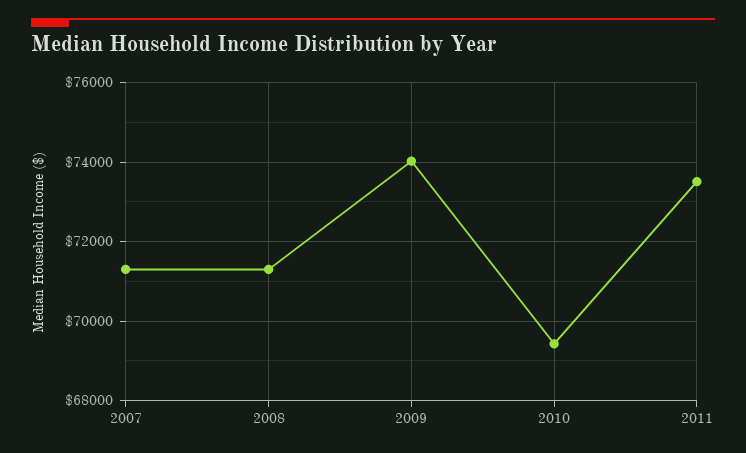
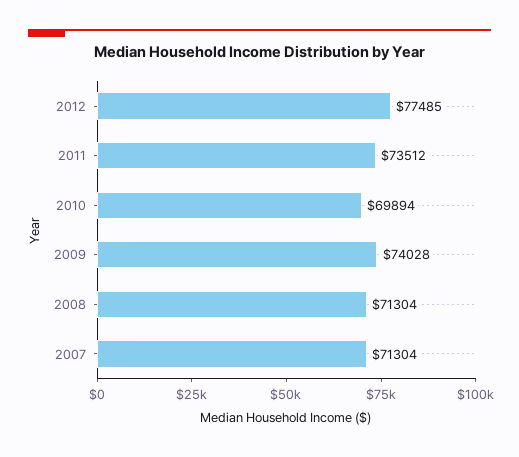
2010: 69400 -> 69894
2012: none -> 77485

